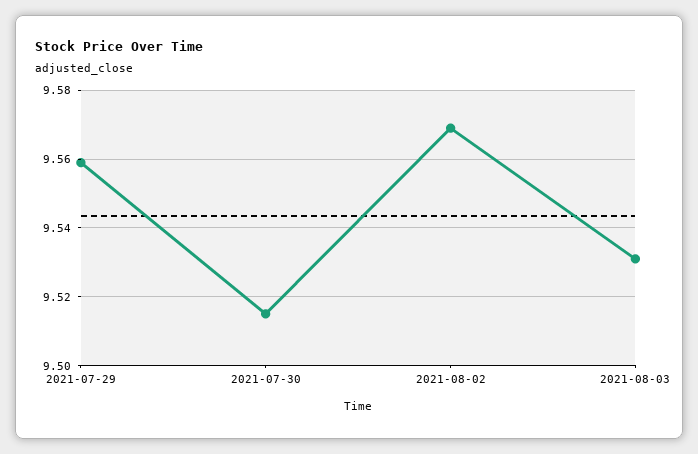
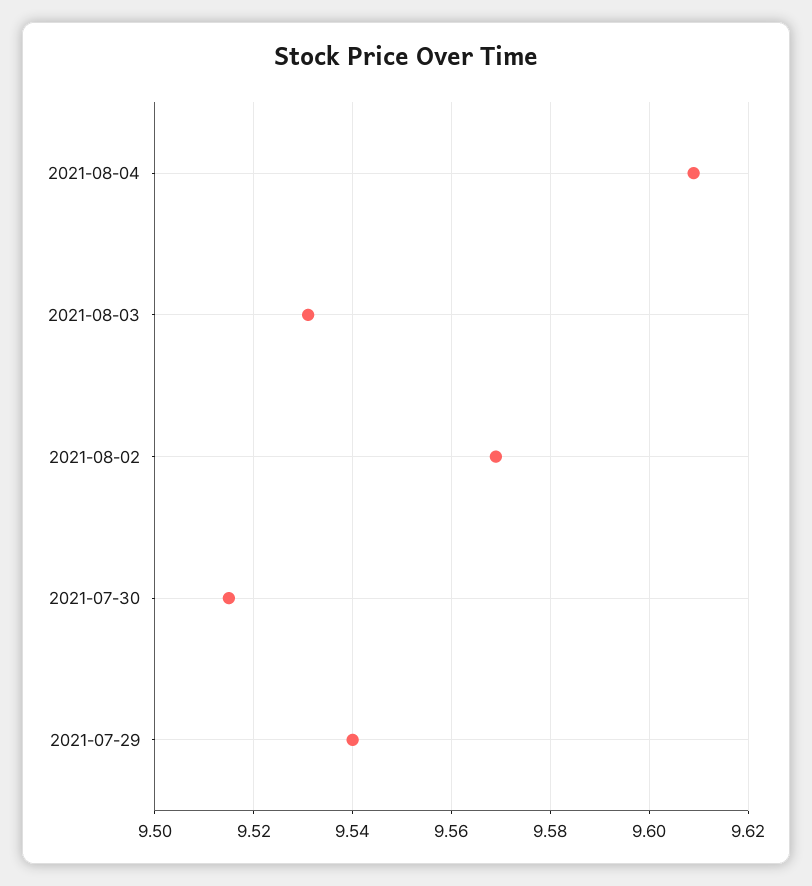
2021-07-29: 9.56 -> 9.54
2021-08-04: none -> 9.61

